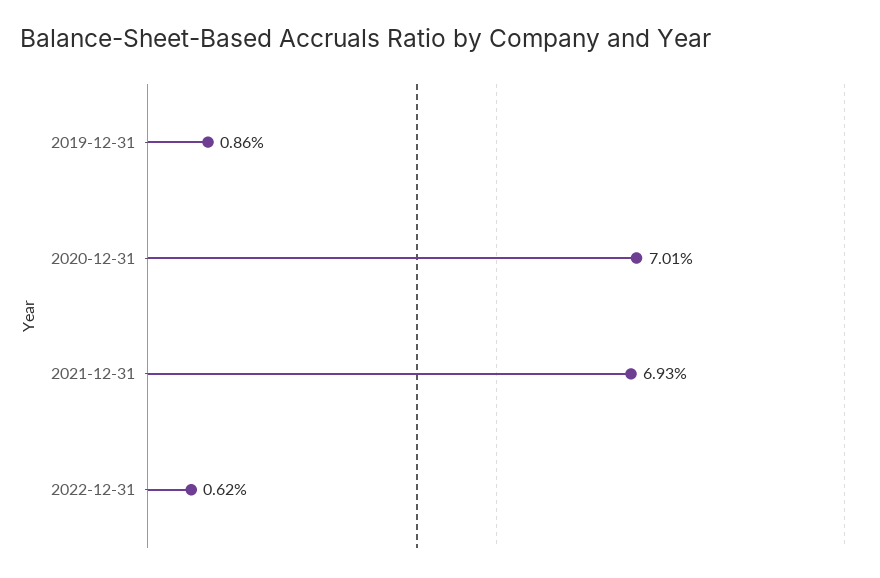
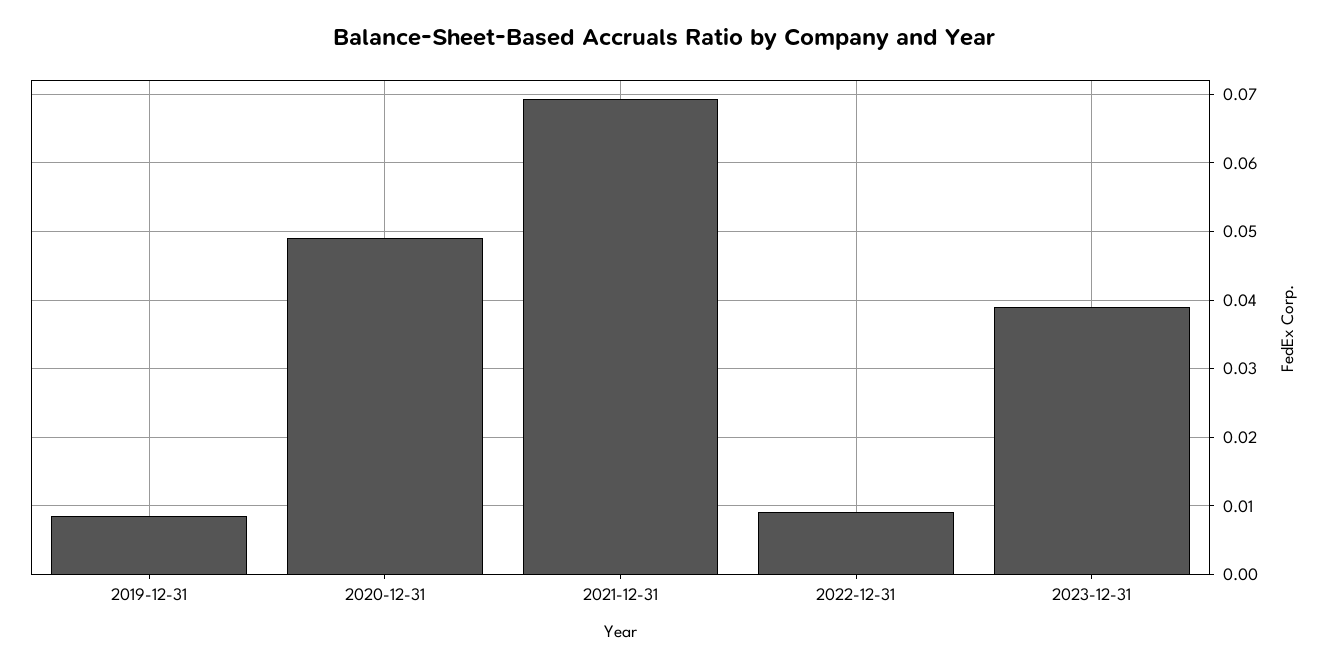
2020-12-31: 0.0701 -> 0.049
2022-12-31: 0.0062 -> 0.009
2023-12-31: none -> 0.039

